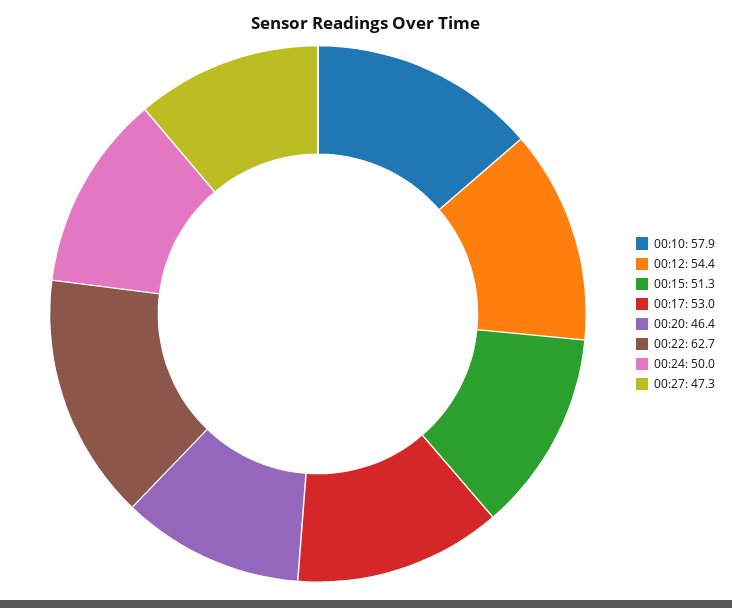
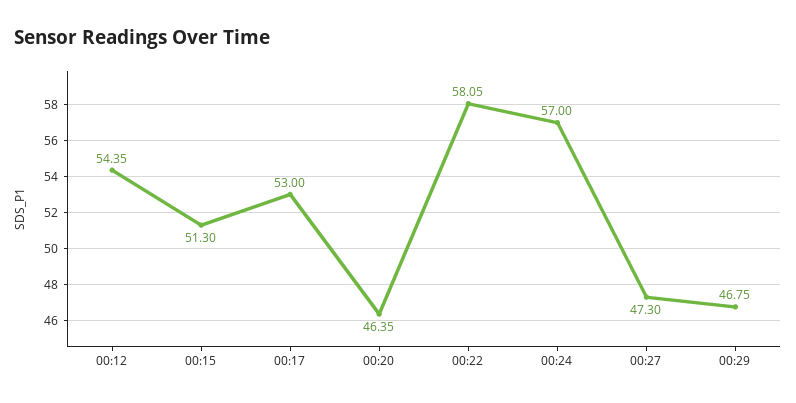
00:10: 57.9 -> none
00:22: 62.7 -> 58.05
00:24: 50 -> 57
00:29: none -> 46.75

